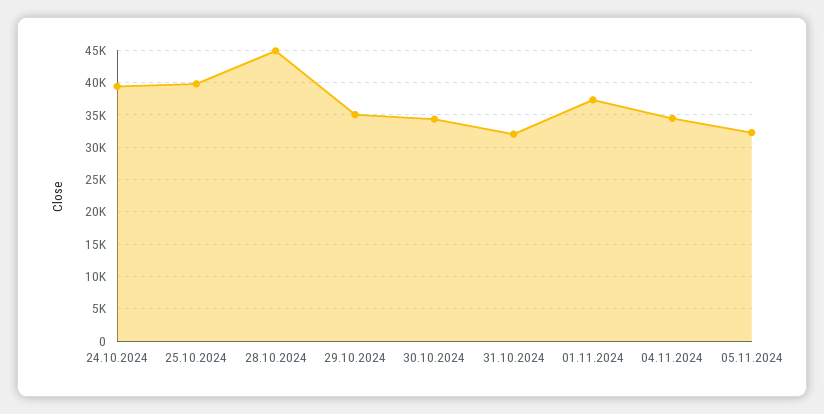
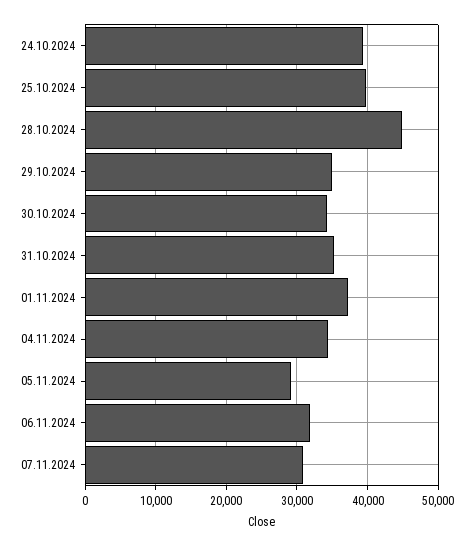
31.10.2024: 32000 -> 35000
05.11.2024: 32000 -> 29000
06.11.2024: none -> 32000
07.11.2024: none -> 31000

